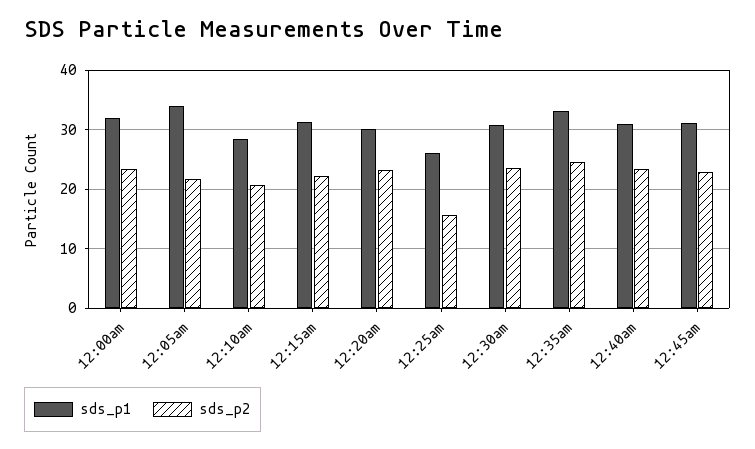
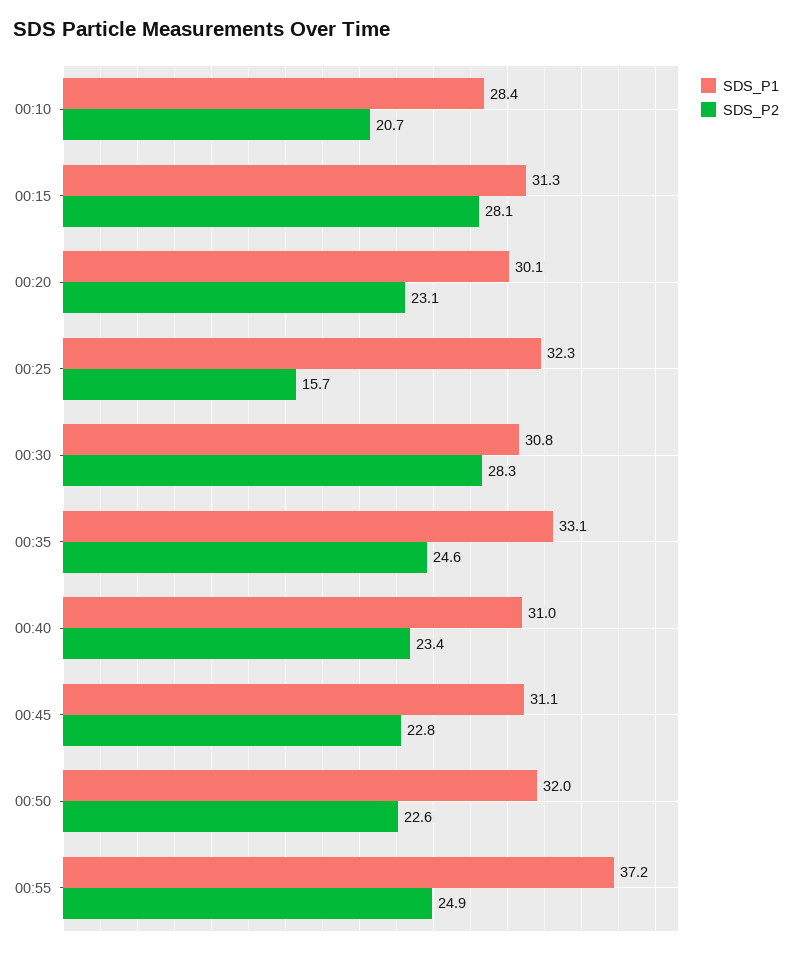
sds_p1, 12:00am: 32 -> none
sds_p2, 12:00am: 24 -> none
sds_p1, 12:05am: 34 -> none
sds_p2, 12:05am: 22 -> none
sds_p2, 12:15am: 22 -> 28.1
sds_p1, 12:25am: 26 -> 32.3
sds_p2, 12:30am: 24 -> 28.3
sds_p1, 00:50: none -> 32
sds_p2, 00:50: none -> 22.6
sds_p1, 00:55: none -> 37.2
sds_p2, 00:55: none -> 24.9

